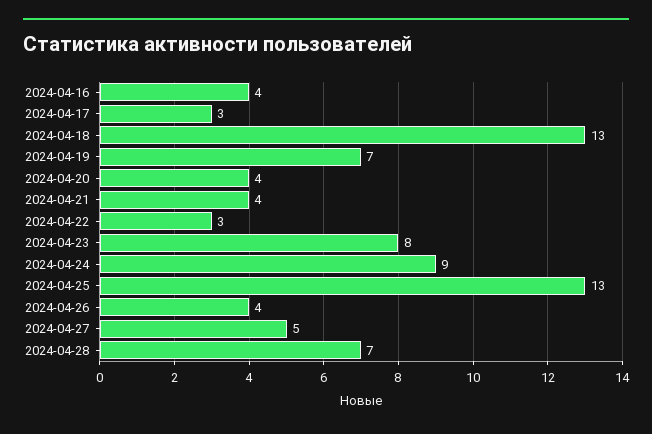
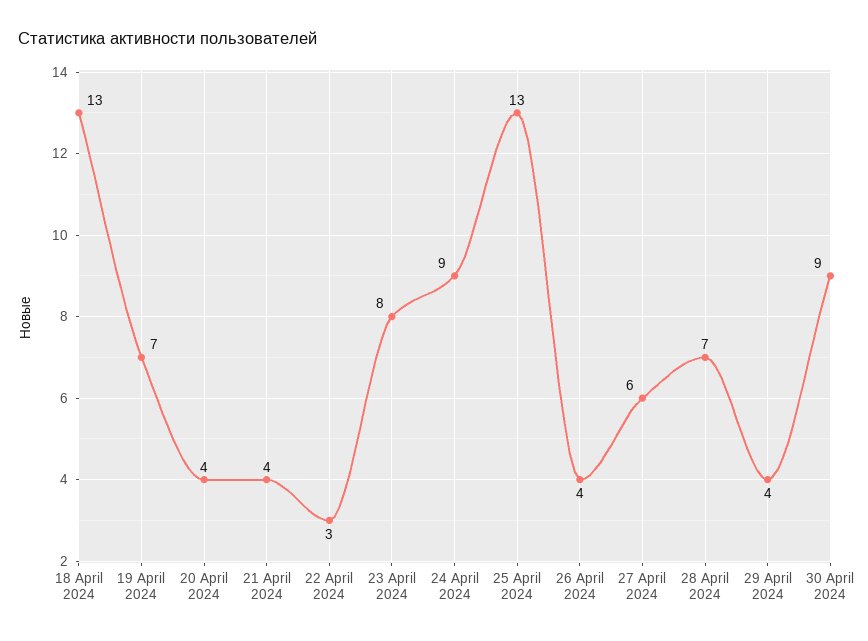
2024-04-16: 4 -> none
2024-04-17: 3 -> none
2024-04-27: 5 -> 6
29 April 2024: none -> 4
30 April 2024: none -> 9

